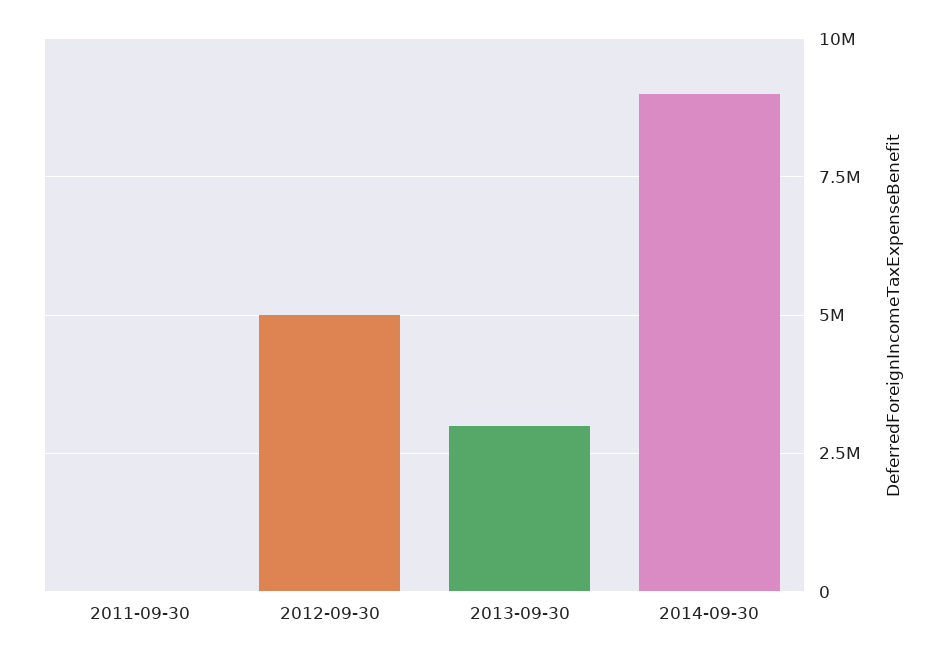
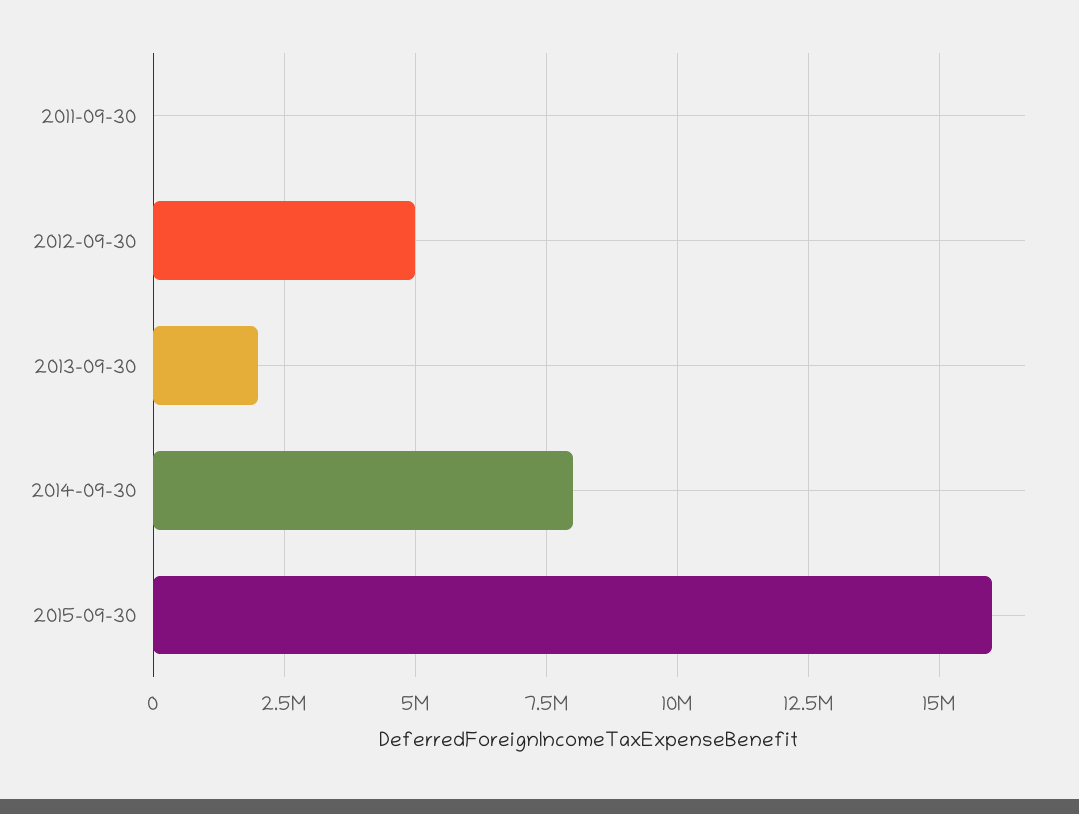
2013-09-30: 3000000 -> 2000000
2014-09-30: 9000000 -> 8000000
2015-09-30: none -> 16000000

